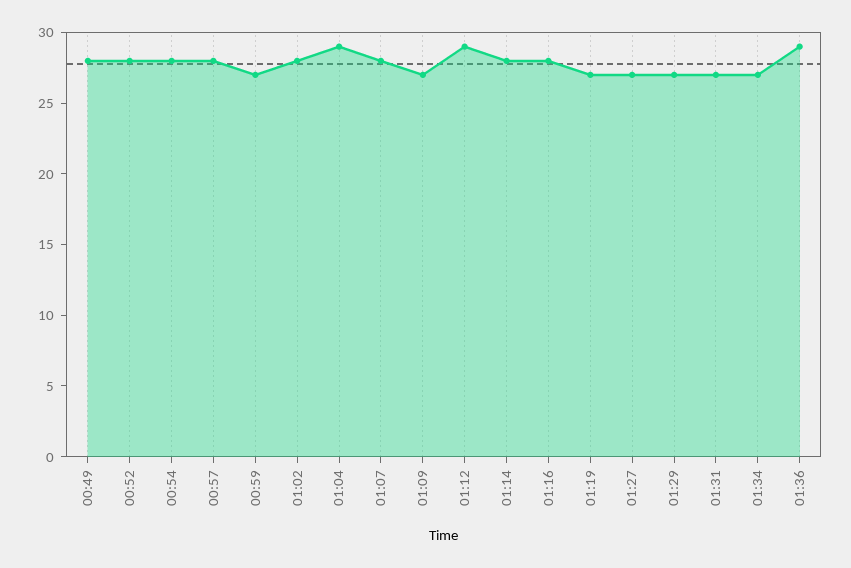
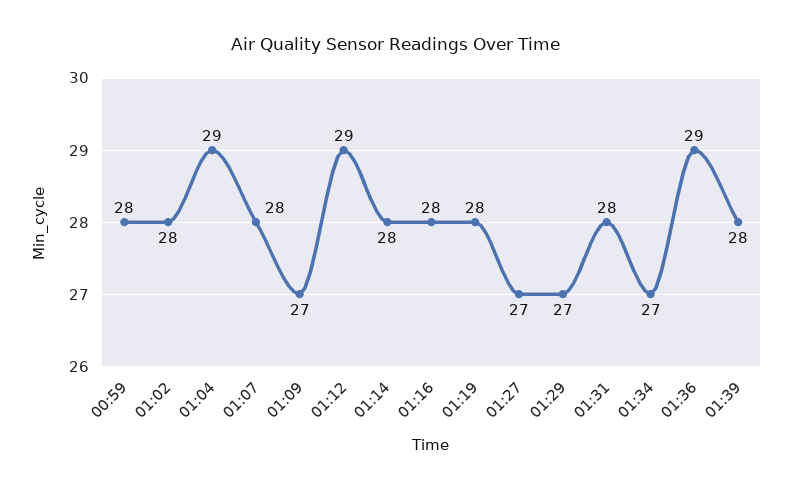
00:49: 28 -> none
00:52: 28 -> none
00:54: 28 -> none
00:57: 28 -> none
00:59: 27 -> 28
01:19: 27 -> 28
01:31: 27 -> 28
01:39: none -> 28

